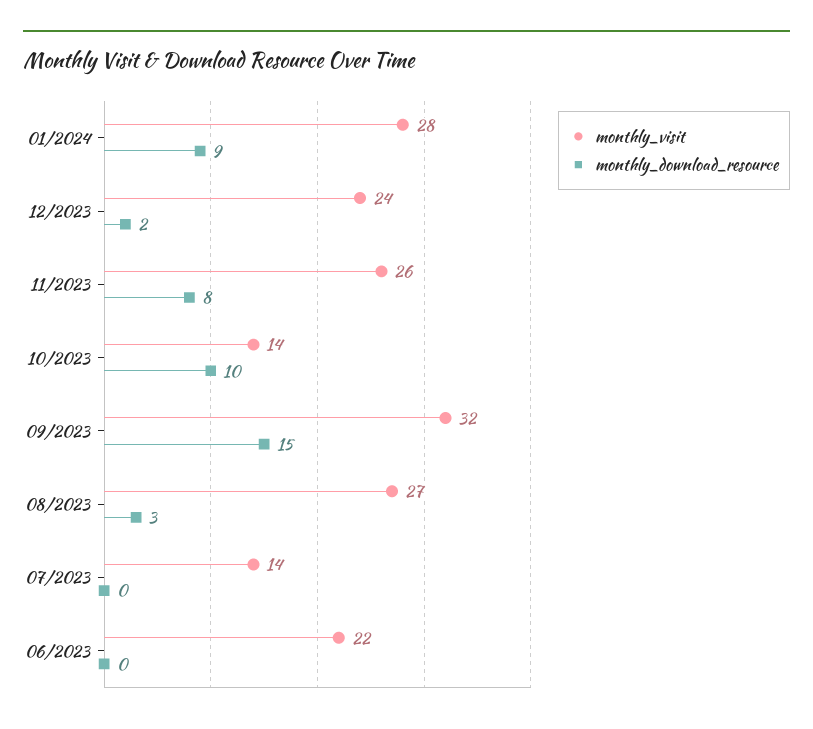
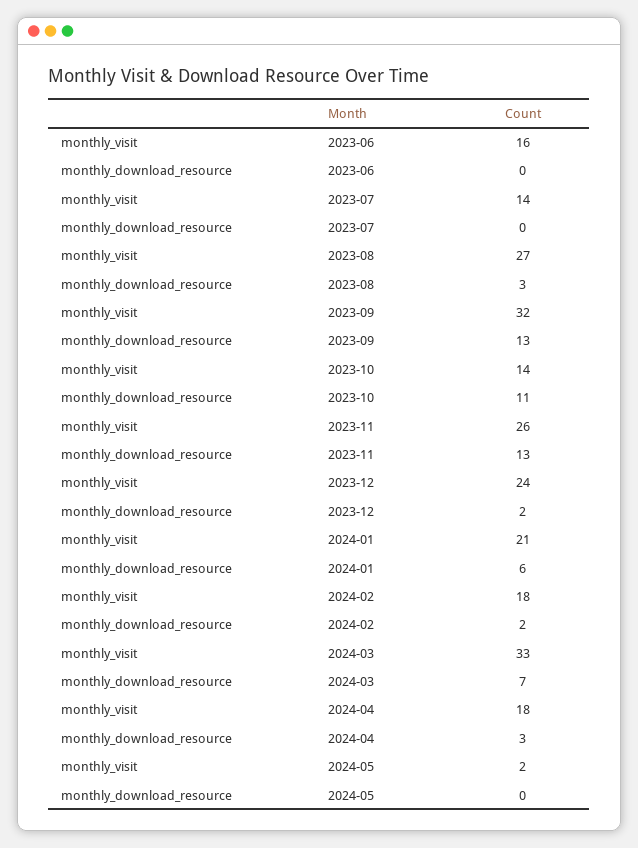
monthly_visit, 01/2024: 28 -> 21
monthly_download_resource, 01/2024: 9 -> 6
monthly_download_resource, 11/2023: 8 -> 13
monthly_download_resource, 10/2023: 10 -> 11
monthly_download_resource, 09/2023: 15 -> 13
monthly_visit, 06/2023: 22 -> 16
monthly_visit, 2024-02: none -> 18
monthly_download_resource, 2024-02: none -> 2
monthly_visit, 2024-03: none -> 33
monthly_download_resource, 2024-03: none -> 7
monthly_visit, 2024-04: none -> 18
monthly_download_resource, 2024-04: none -> 3
monthly_visit, 2024-05: none -> 2
monthly_download_resource, 2024-05: none -> 0

